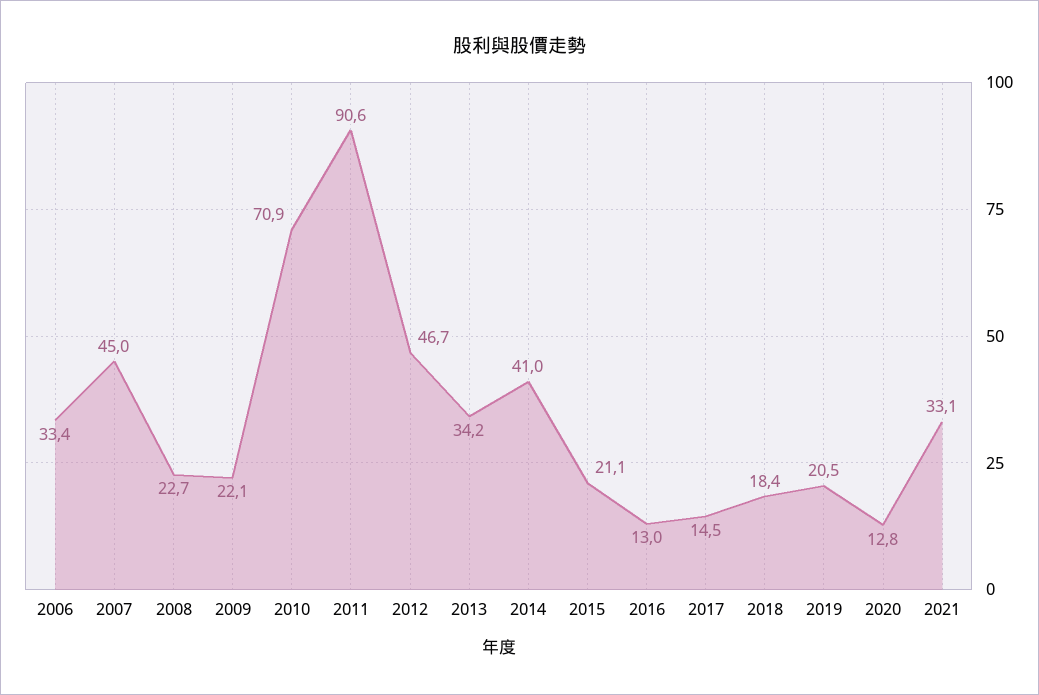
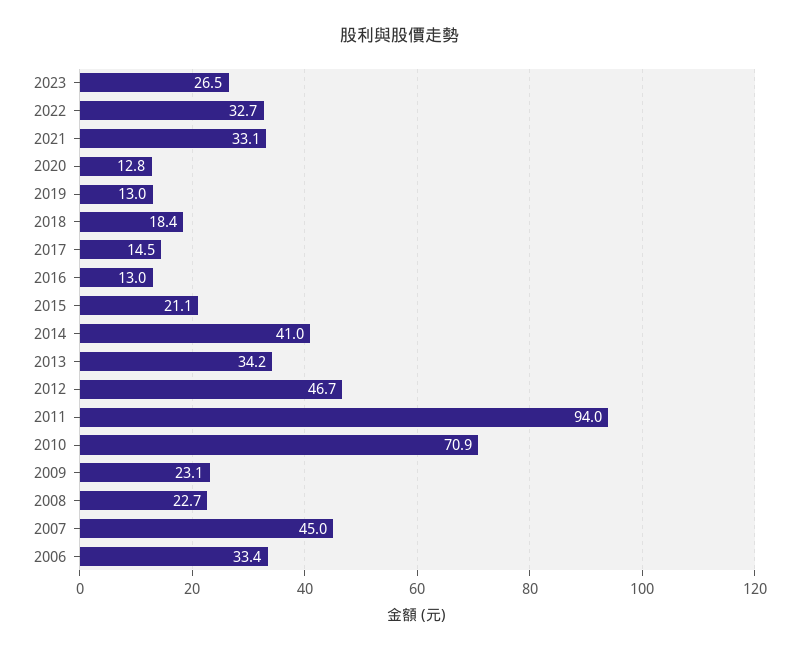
2009: 22.1 -> 23.1
2011: 90.6 -> 94
2019: 20.5 -> 13
2023: none -> 26.5
2022: none -> 32.7

